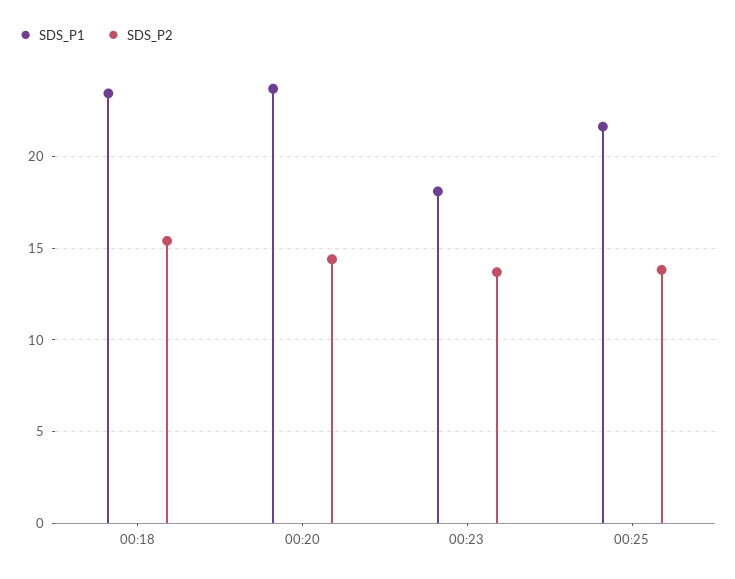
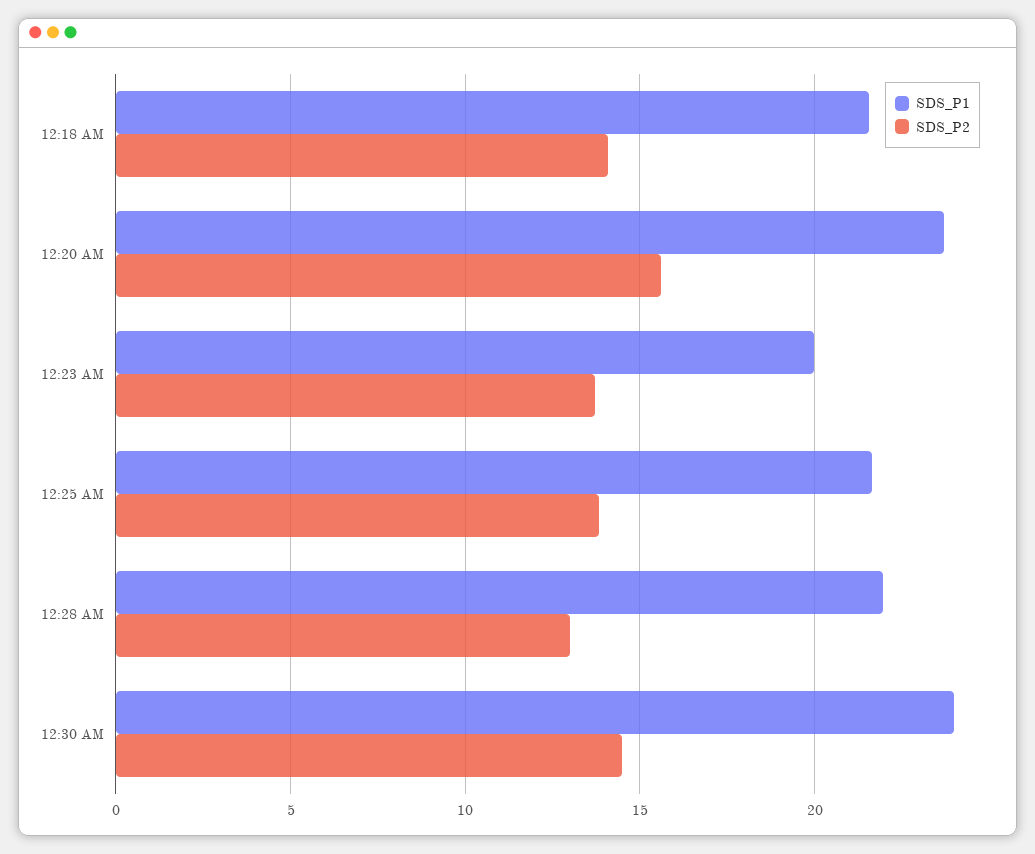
SDS_P1, 00:18: 23.5 -> 21.5
SDS_P2, 00:18: 15.5 -> 14
SDS_P2, 00:20: 14.5 -> 15.5
SDS_P1, 00:23: 18 -> 20
SDS_P1, 12:28 AM: none -> 22
SDS_P2, 12:28 AM: none -> 13
SDS_P1, 12:30 AM: none -> 24
SDS_P2, 12:30 AM: none -> 14.5

